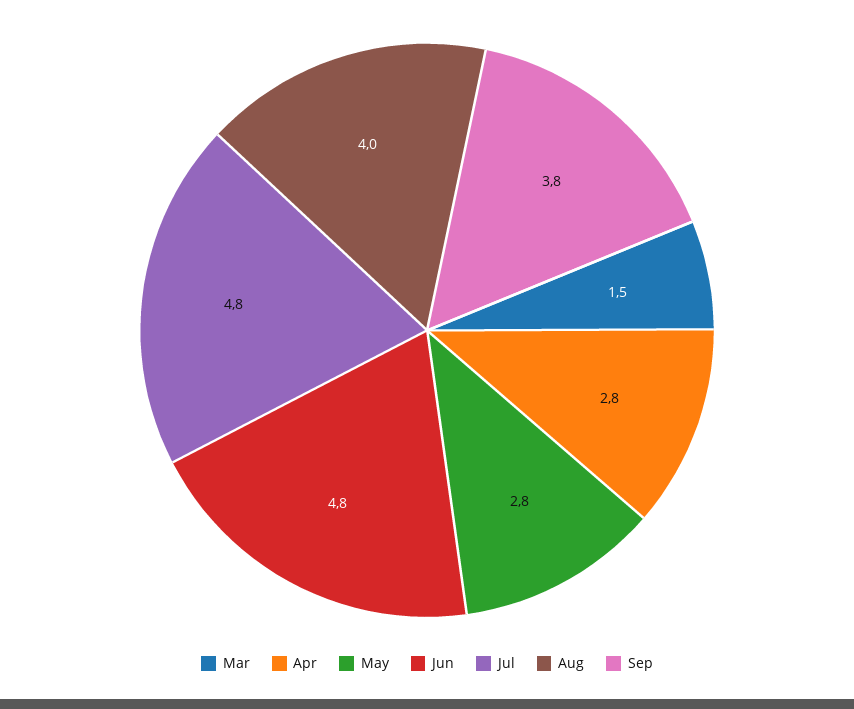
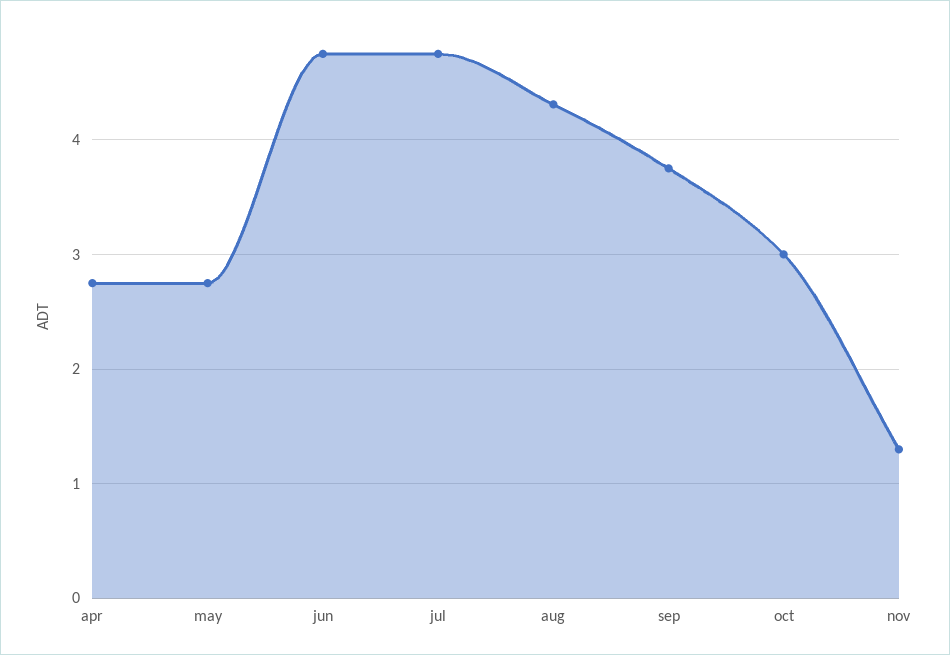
Mar: 1.5 -> none
Aug: 4 -> 4.3
oct: none -> 3
nov: none -> 1.3

